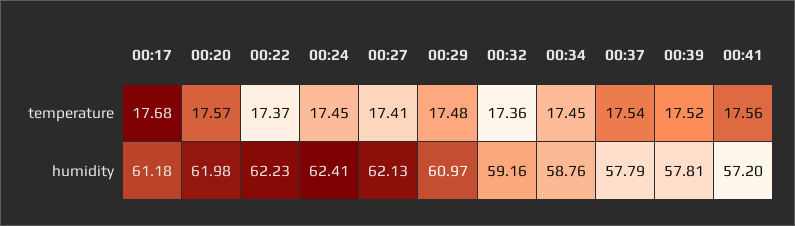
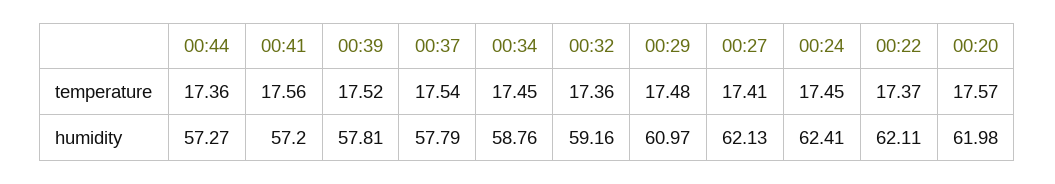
00:17, temperature: 17.68 -> none
00:17, humidity: 61.18 -> none
00:22, humidity: 62.23 -> 62.11
00:44, temperature: none -> 17.36
00:44, humidity: none -> 57.27

